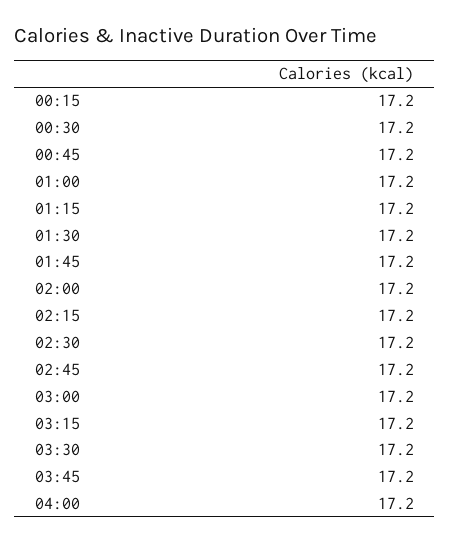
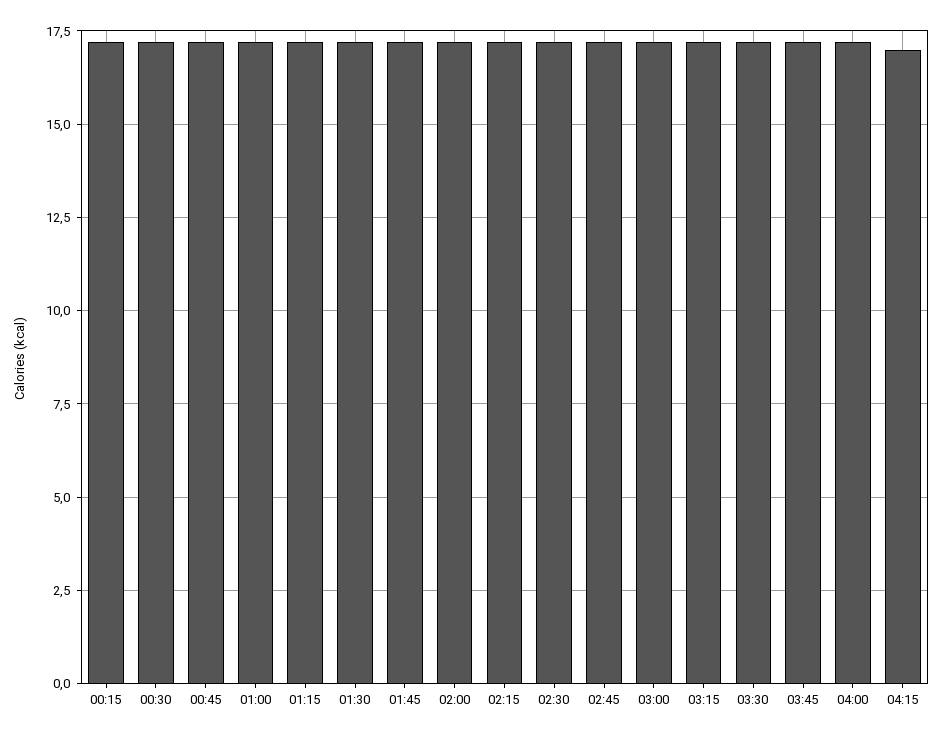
04:15: none -> 17

